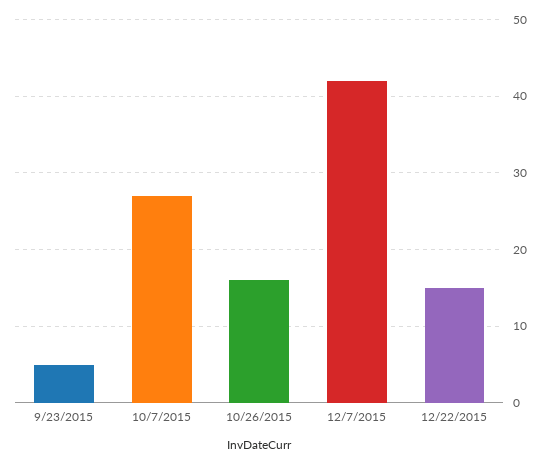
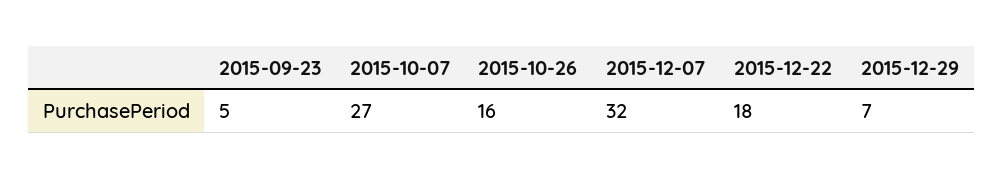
12/7/2015: 42 -> 32
12/22/2015: 15 -> 18
2015-12-29: none -> 7

